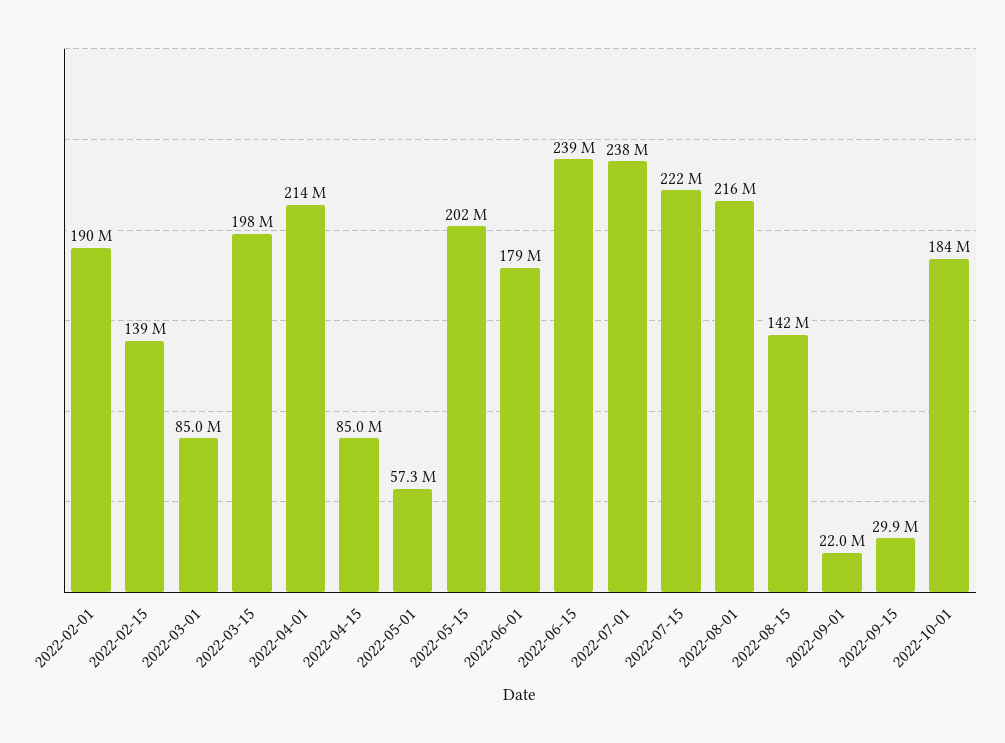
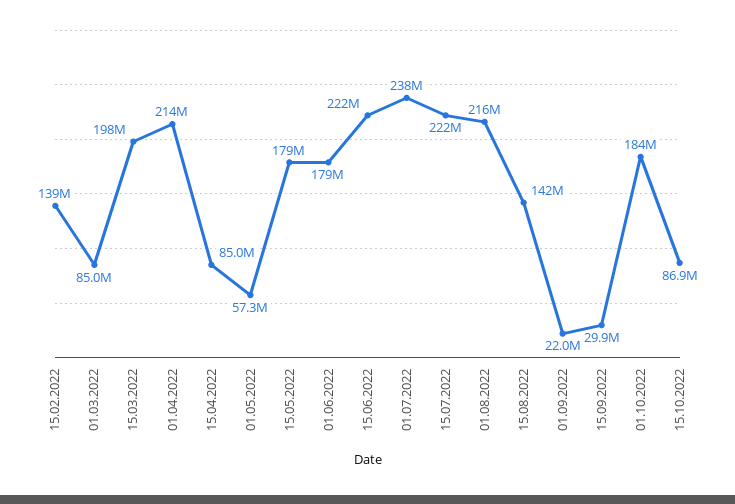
2022-02-01: 190000000 -> none
2022-05-15: 202000000 -> 179000000
2022-06-15: 239000000 -> 222000000
15.10.2022: none -> 86900000

